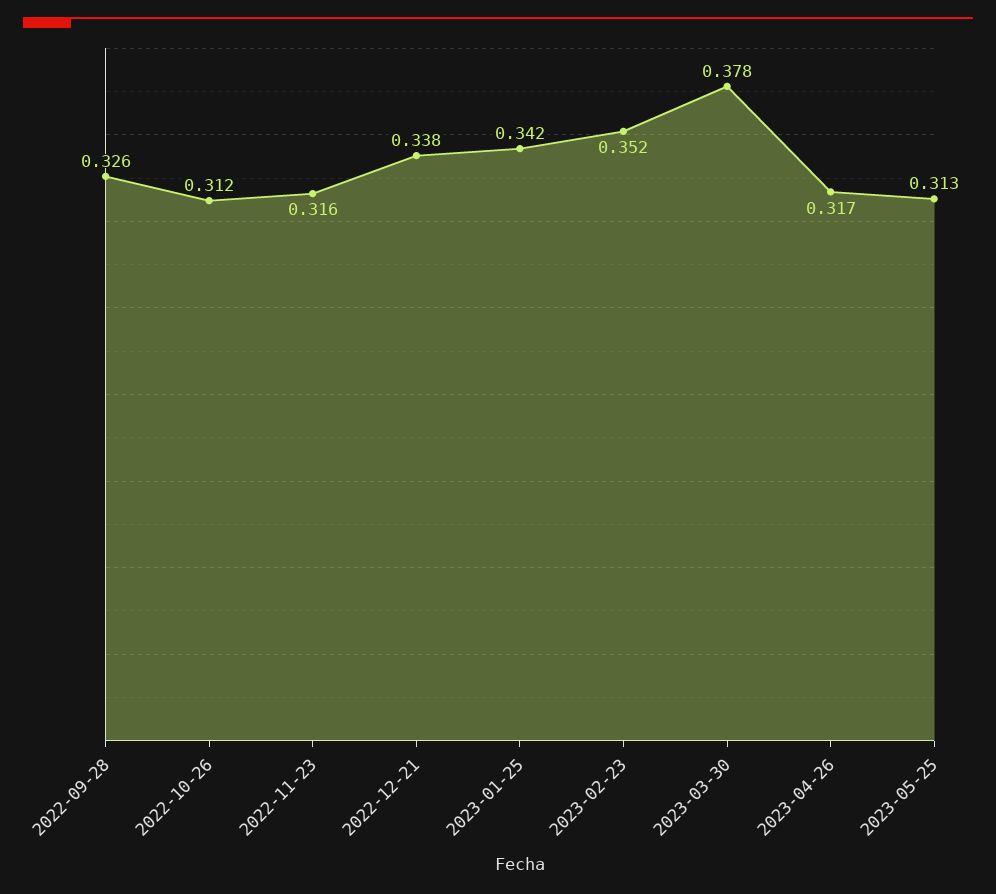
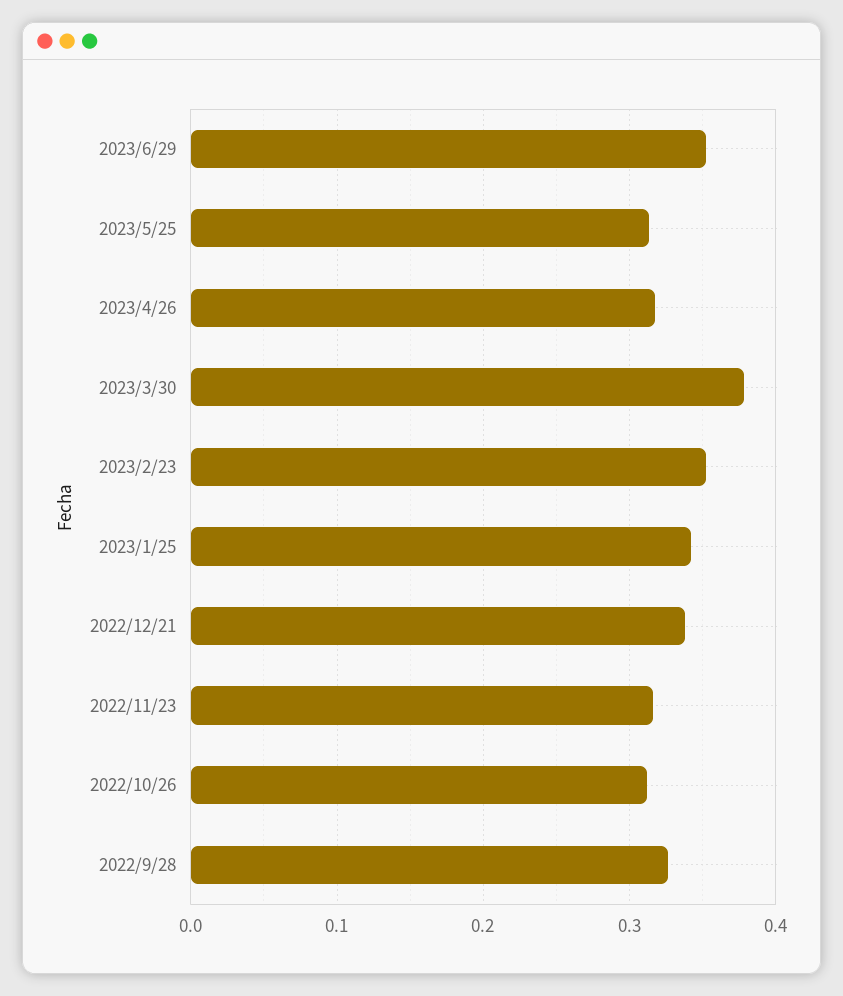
2023/6/29: none -> 0.35

